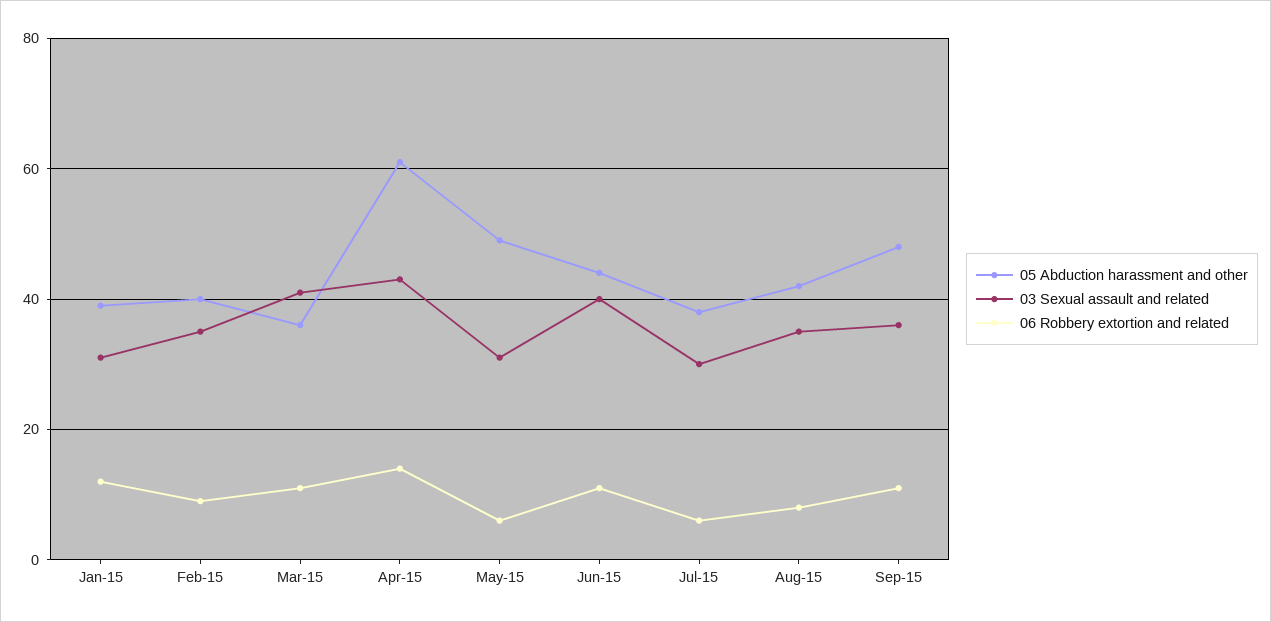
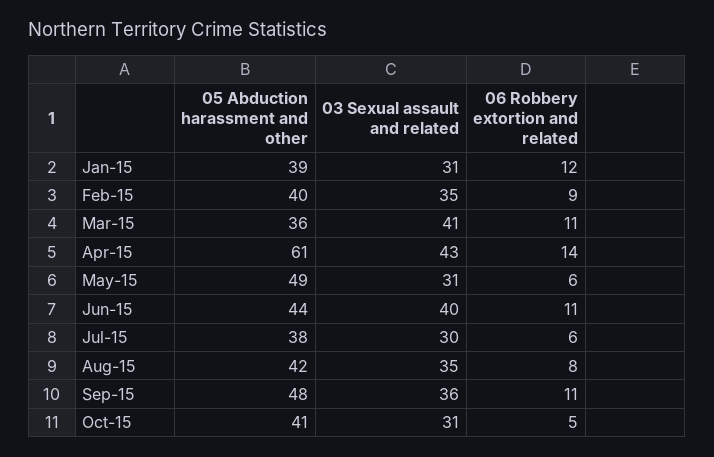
05 Abduction harassment and other, Oct-15: none -> 41
03 Sexual assault and related, Oct-15: none -> 31
06 Robbery extortion and related, Oct-15: none -> 5

